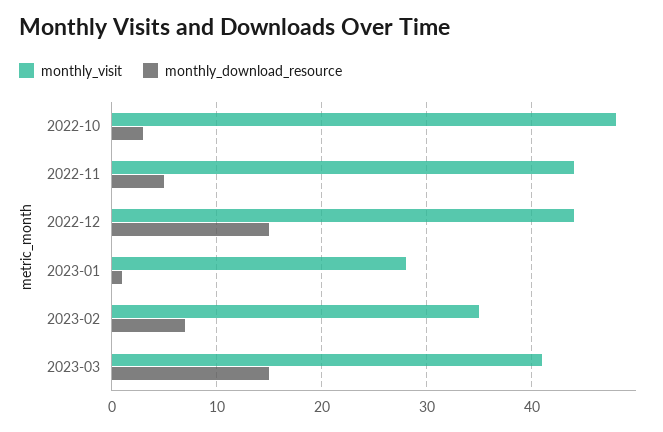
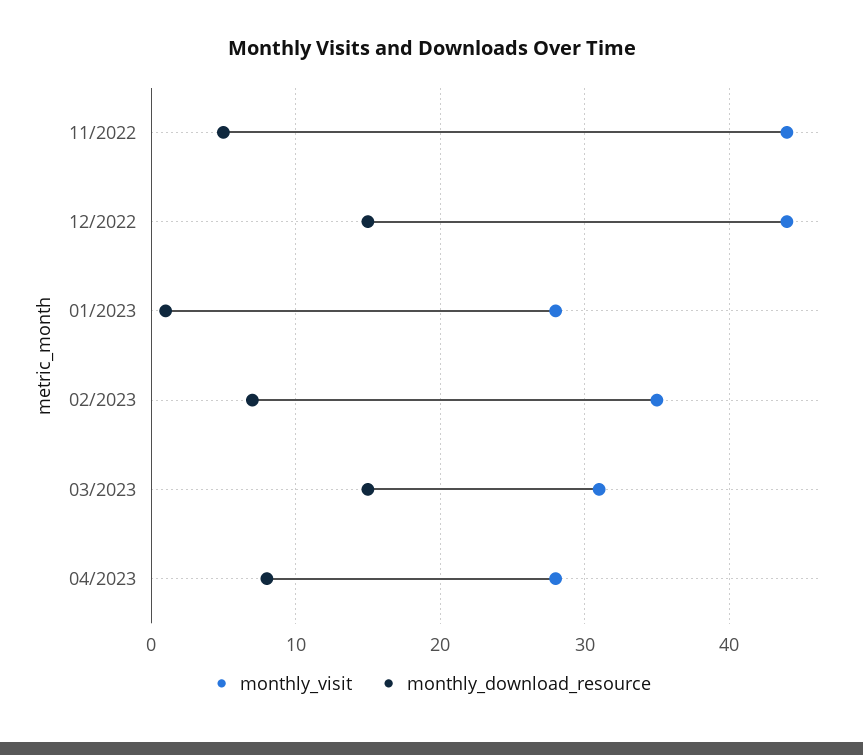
monthly_visit, 2022-10: 48 -> none
monthly_download_resource, 2022-10: 3 -> none
monthly_visit, 2023-03: 41 -> 31
monthly_visit, 04/2023: none -> 28
monthly_download_resource, 04/2023: none -> 8

